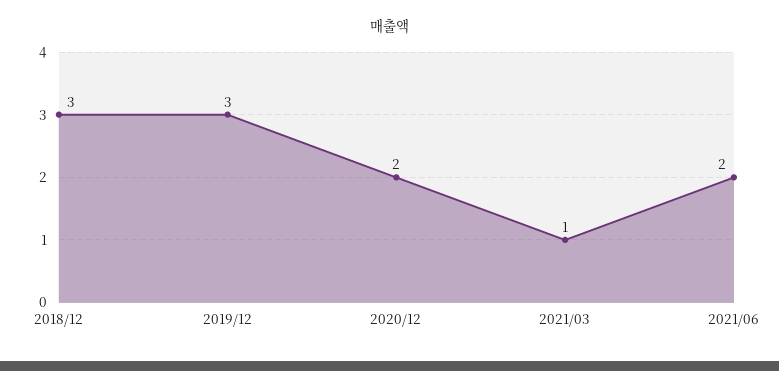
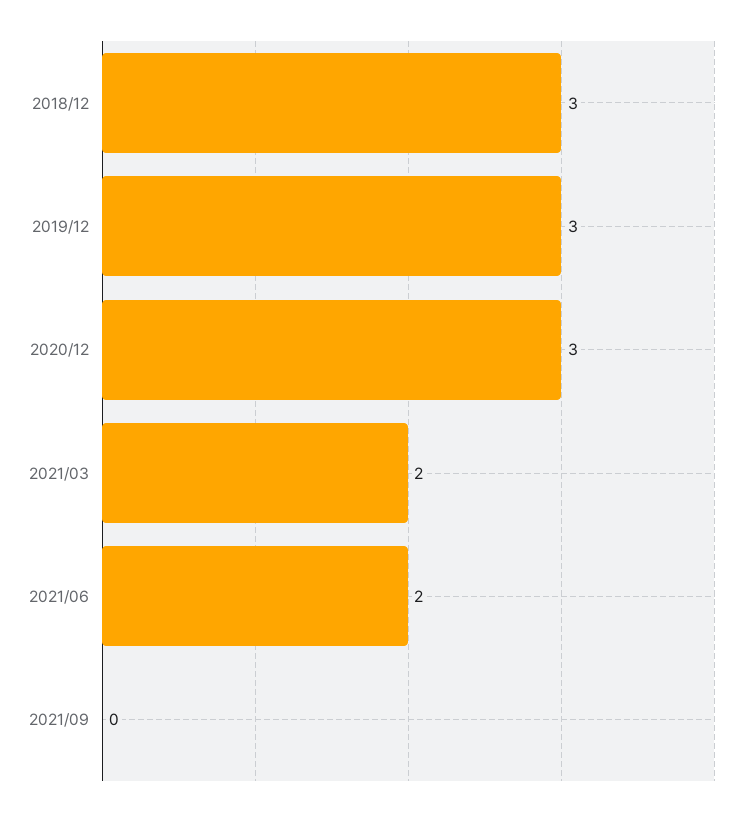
2020/12: 2 -> 3
2021/03: 1 -> 2
2021/09: none -> 0

